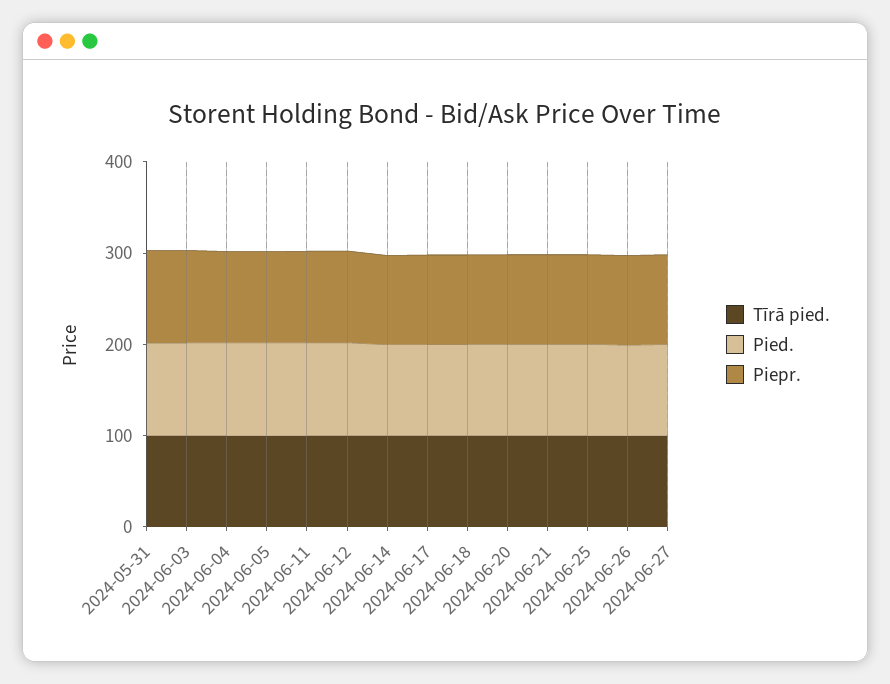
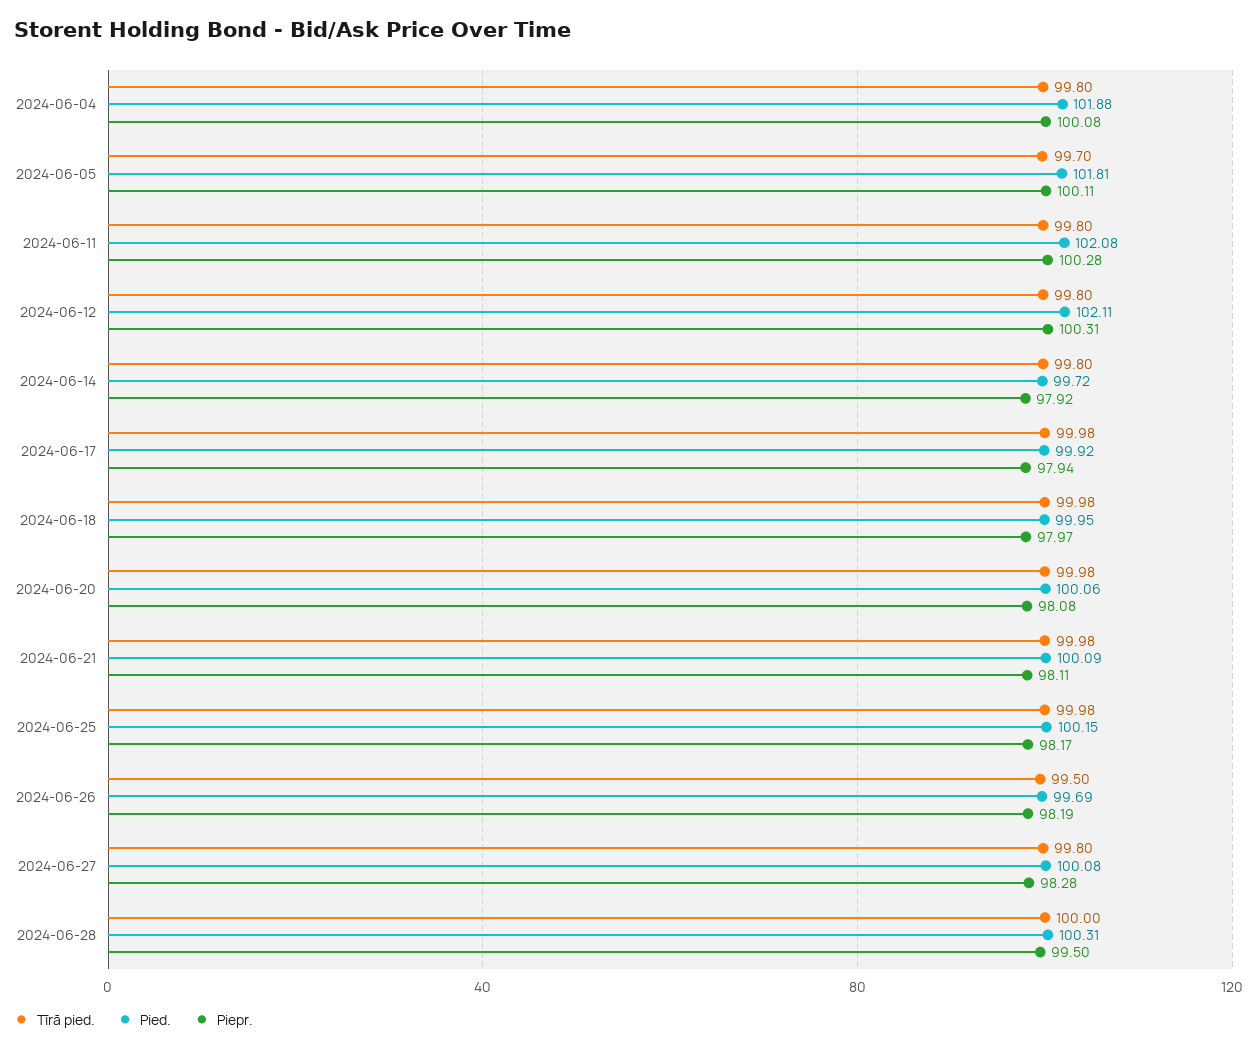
Tīrā pied., 2024-05-31: 100 -> none
Pied., 2024-05-31: 100 -> none
Piepr., 2024-05-31: 100 -> none
Tīrā pied., 2024-06-03: 100 -> none
Pied., 2024-06-03: 100 -> none
Piepr., 2024-06-03: 100 -> none
Tīrā pied., 2024-06-28: none -> 100
Pied., 2024-06-28: none -> 100.31
Piepr., 2024-06-28: none -> 99.5

